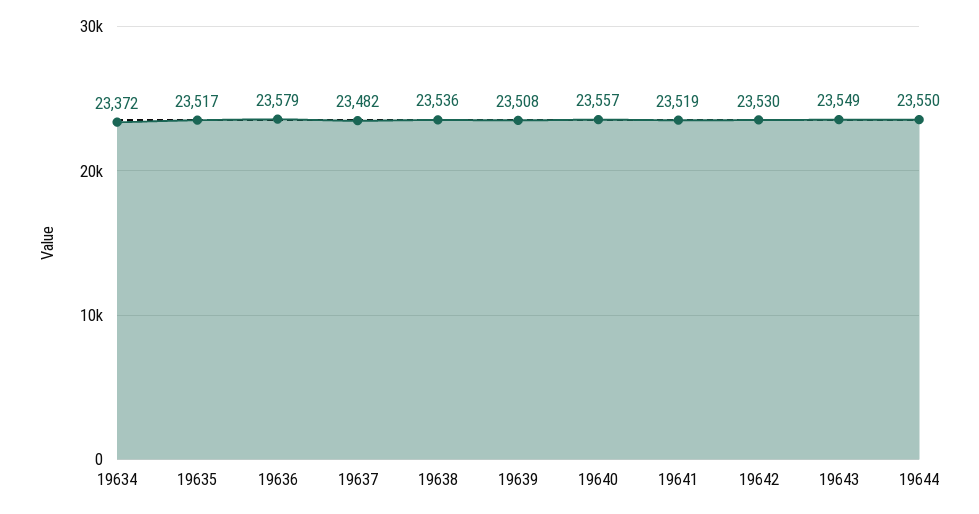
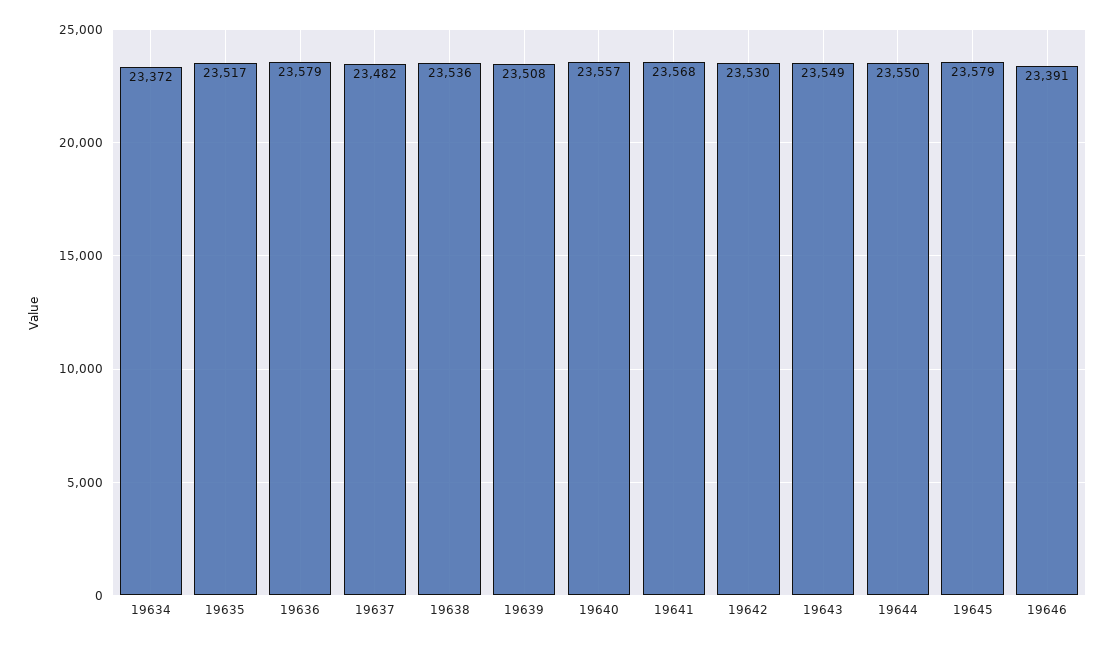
19641: 23519 -> 23568
19645: none -> 23579
19646: none -> 23391

